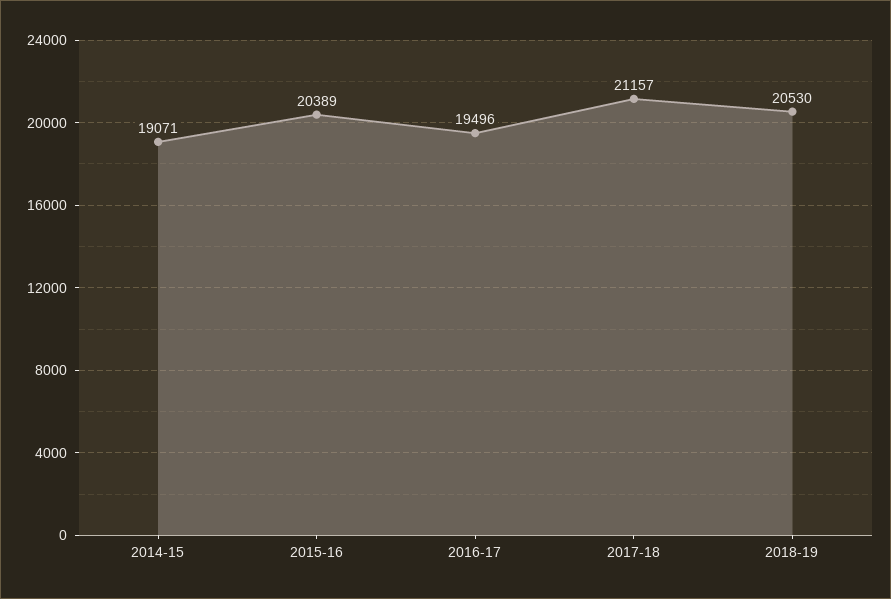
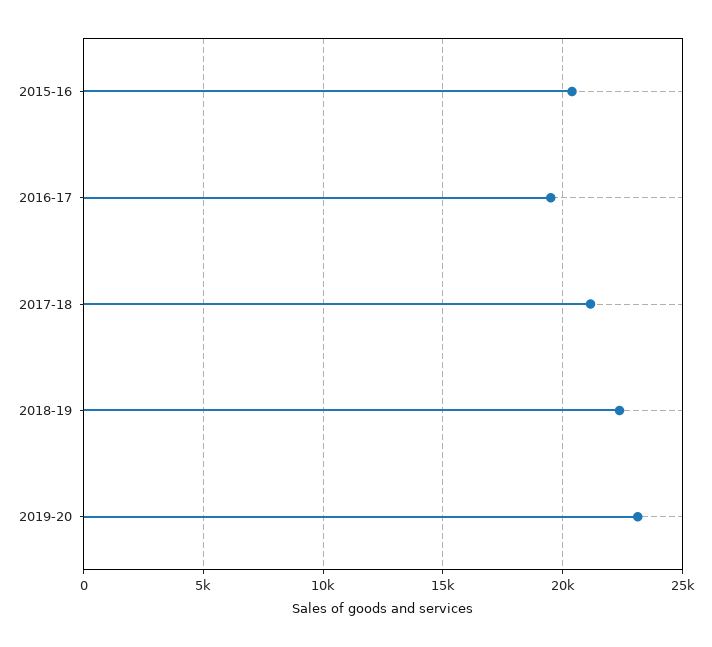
2014-15: 19071 -> none
2018-19: 20530 -> 22500
2019-20: none -> 23000

